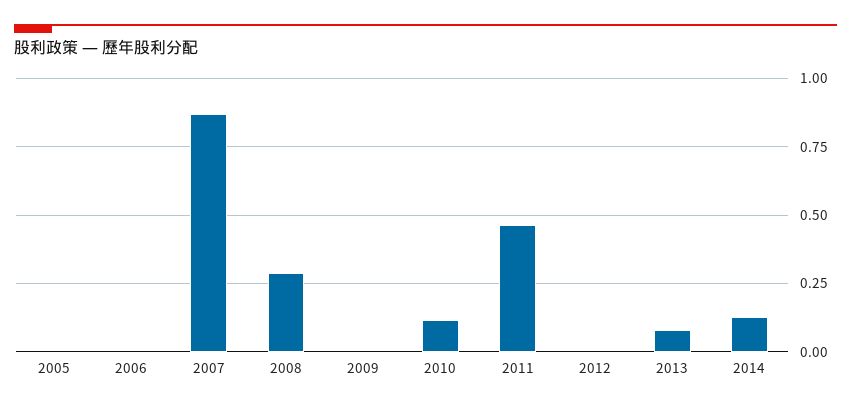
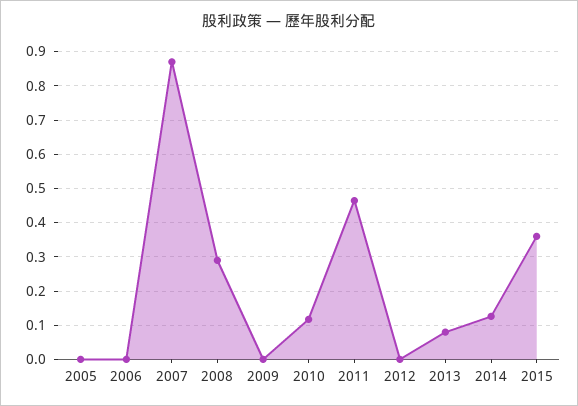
2015: none -> 0.36

